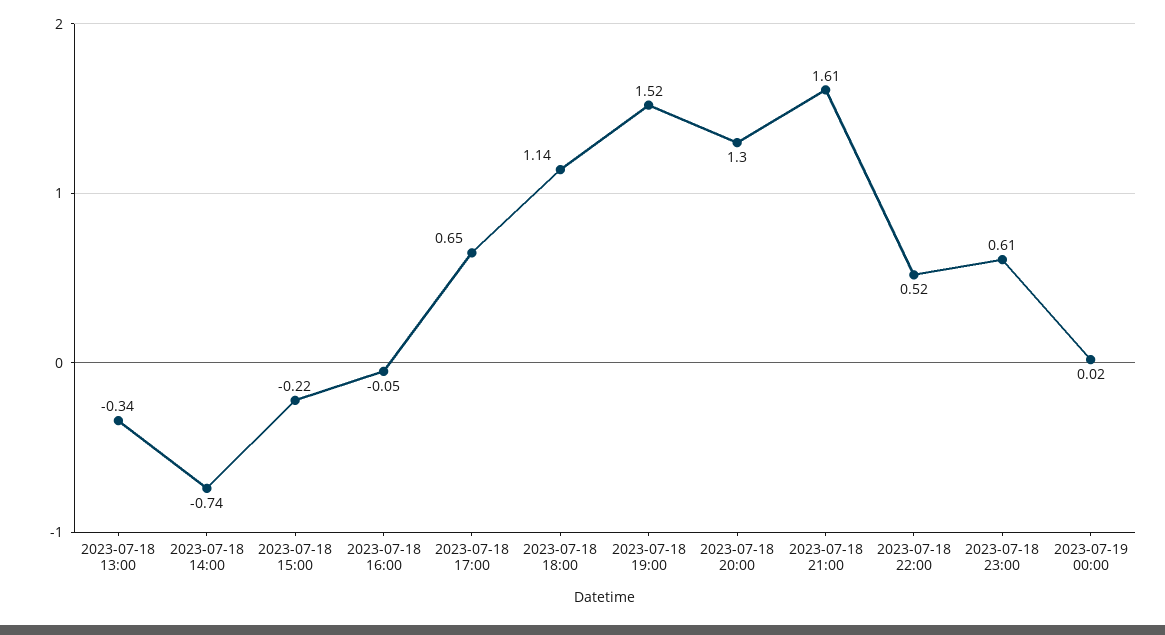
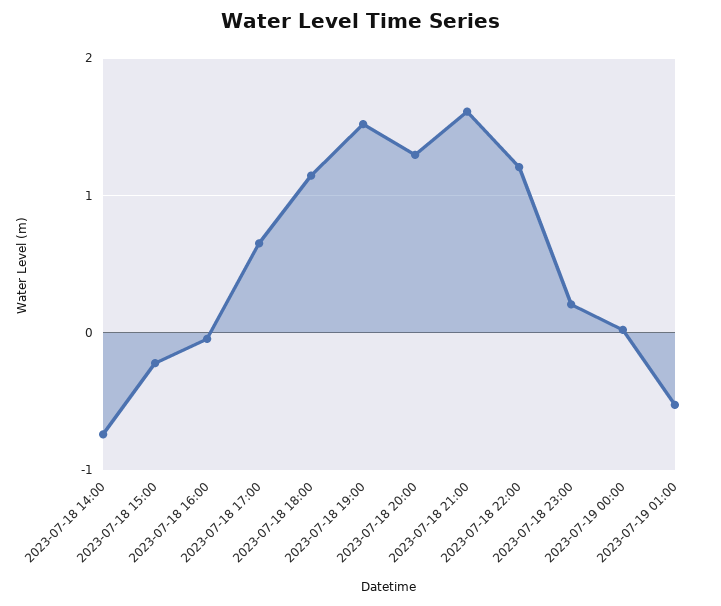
2023-07-18 13:00: -0.34 -> none
2023-07-18 22:00: 0.52 -> 1.2
2023-07-18 23:00: 0.61 -> 0.2
2023-07-19 01:00: none -> -0.5

